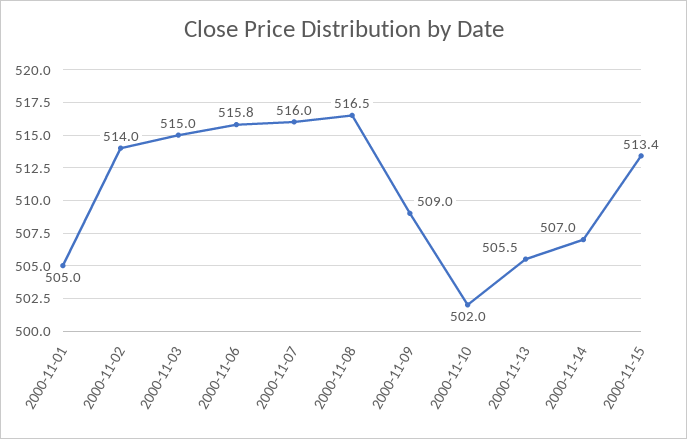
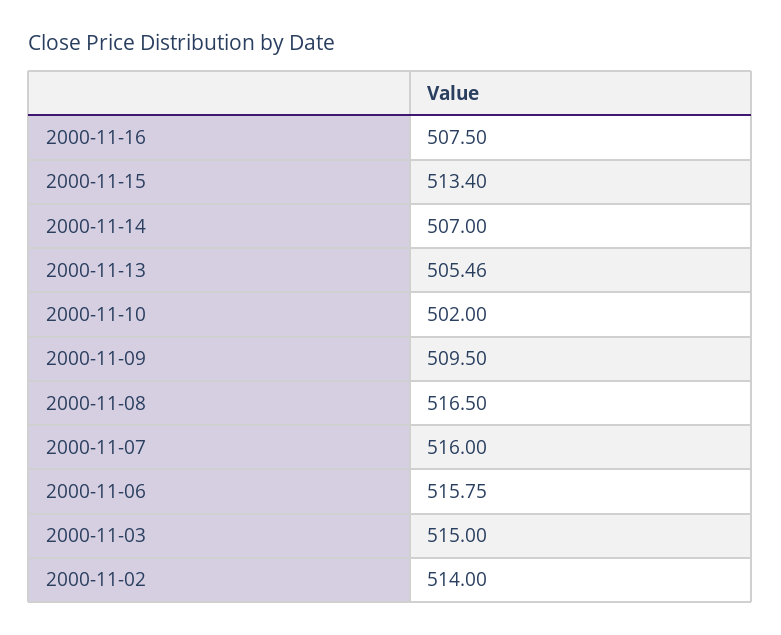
2000-11-01: 505 -> none
2000-11-09: 509 -> 509.5
2000-11-16: none -> 507.5

